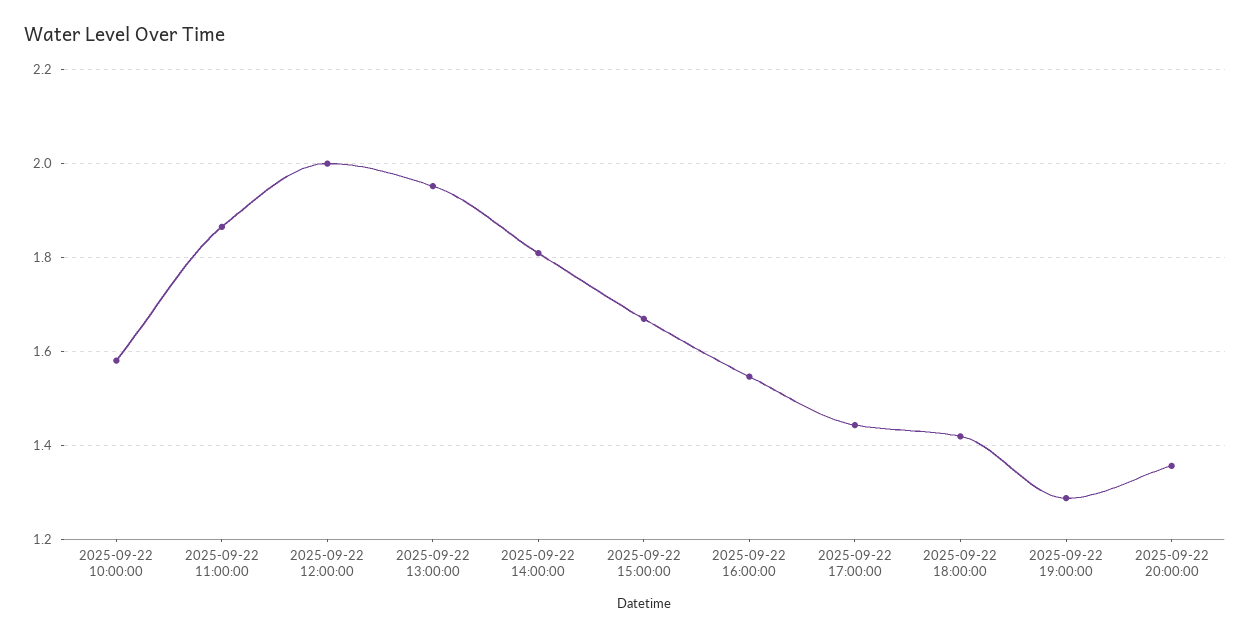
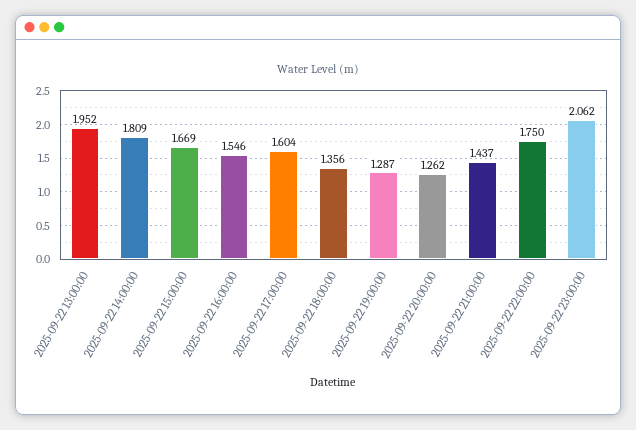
2025-09-22 10:00:00: 1.58 -> none
2025-09-22 11:00:00: 1.86 -> none
2025-09-22 12:00:00: 2 -> none
2025-09-22 17:00:00: 1.44 -> 1.604
2025-09-22 18:00:00: 1.42 -> 1.356
2025-09-22 20:00:00: 1.36 -> 1.262
2025-09-22 21:00:00: none -> 1.437
2025-09-22 22:00:00: none -> 1.75
2025-09-22 23:00:00: none -> 2.062

